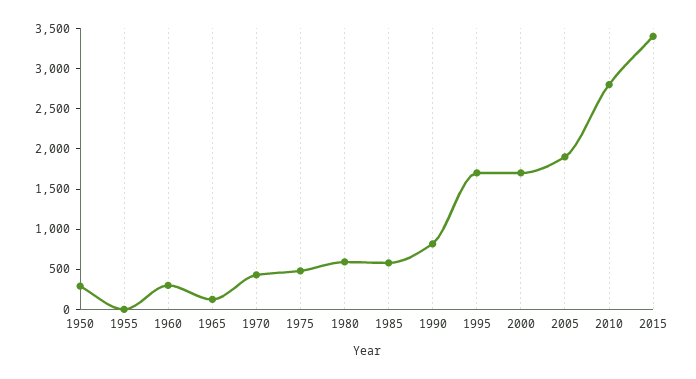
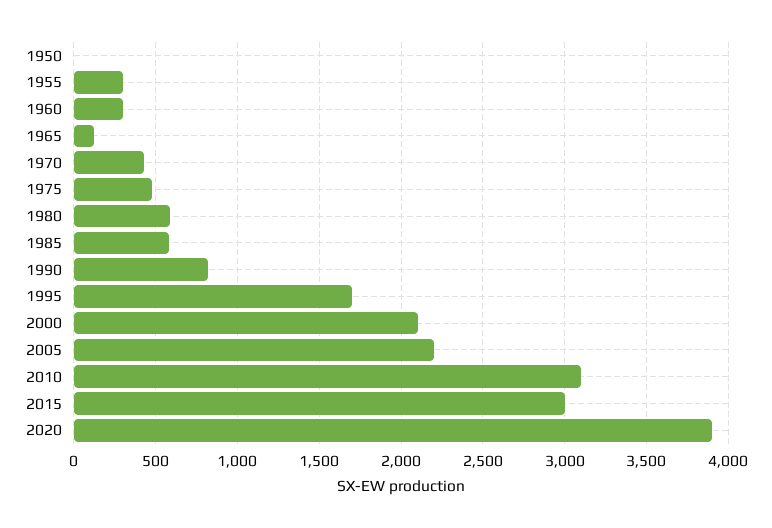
1950: 300 -> 0
1955: 0 -> 300
2000: 1700 -> 2100
2005: 1900 -> 2200
2010: 2800 -> 3100
2015: 3400 -> 3000
2020: none -> 3900

